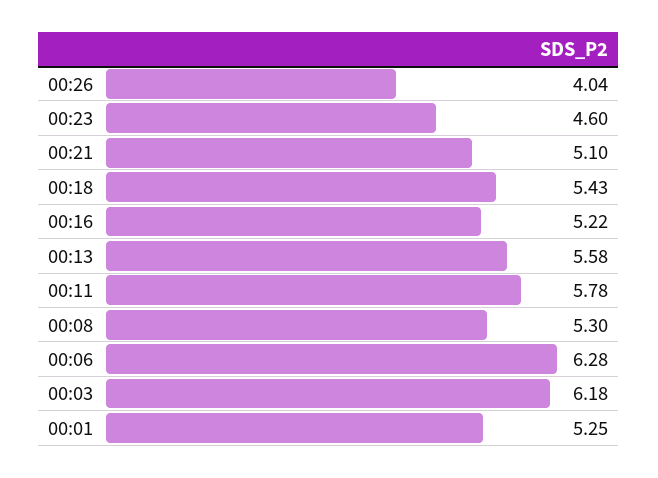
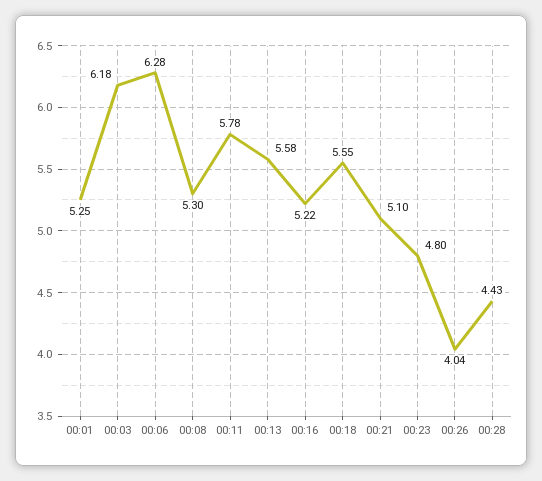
00:23: 4.6 -> 4.8
00:18: 5.43 -> 5.55
00:28: none -> 4.43

